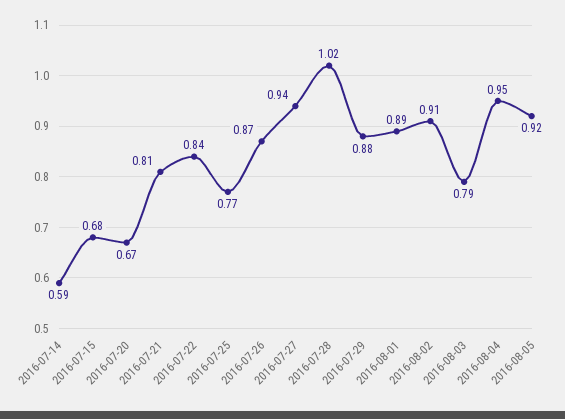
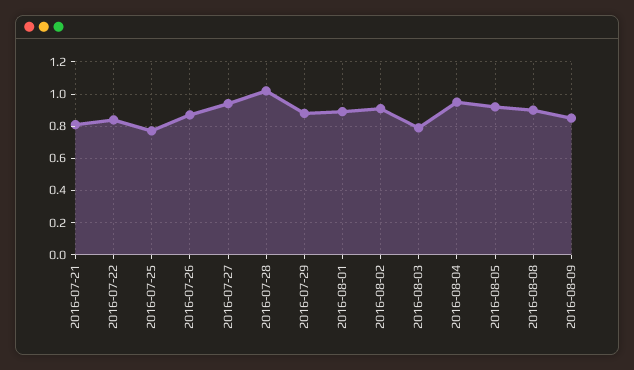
2016-07-14: 0.59 -> none
2016-07-15: 0.68 -> none
2016-07-20: 0.67 -> none
2016-08-08: none -> 0.9
2016-08-09: none -> 0.85

